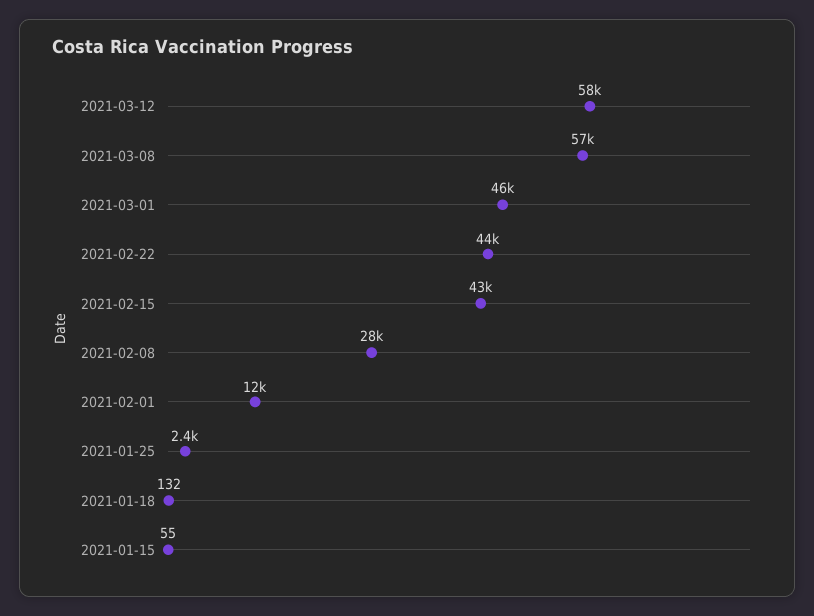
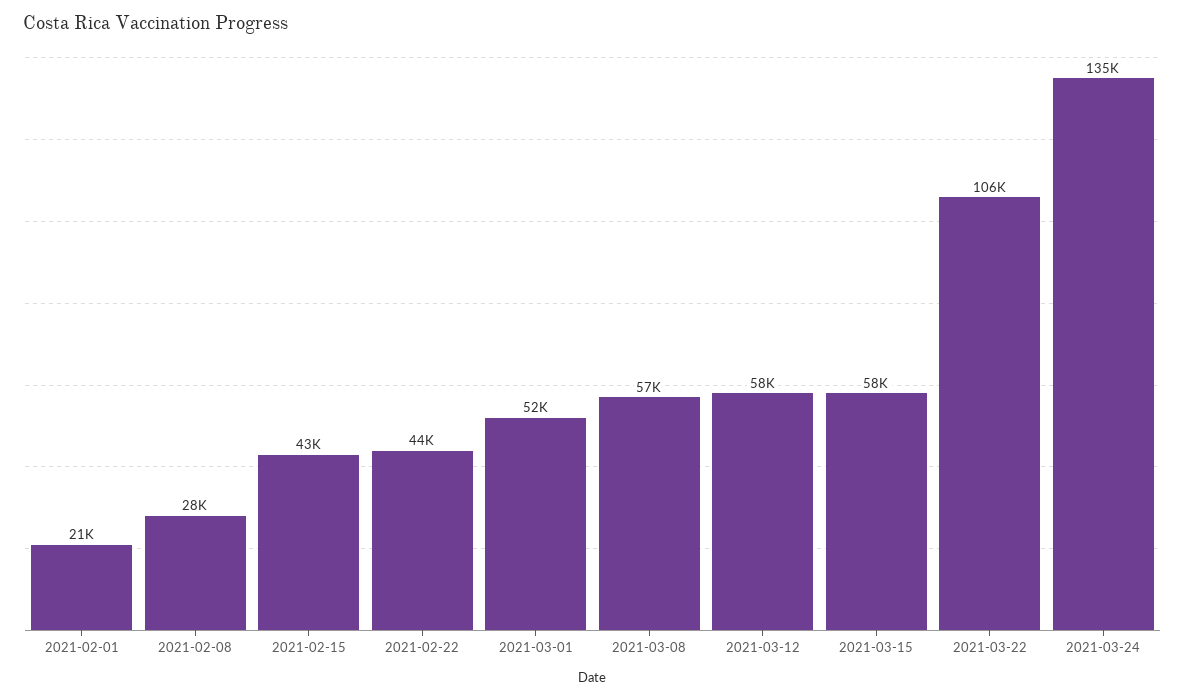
2021-03-01: 46000 -> 52000
2021-02-01: 12000 -> 21000
2021-01-25: 2400 -> none
2021-01-18: 132 -> none
2021-01-15: 55 -> none
2021-03-15: none -> 58000
2021-03-22: none -> 106000
2021-03-24: none -> 135000

